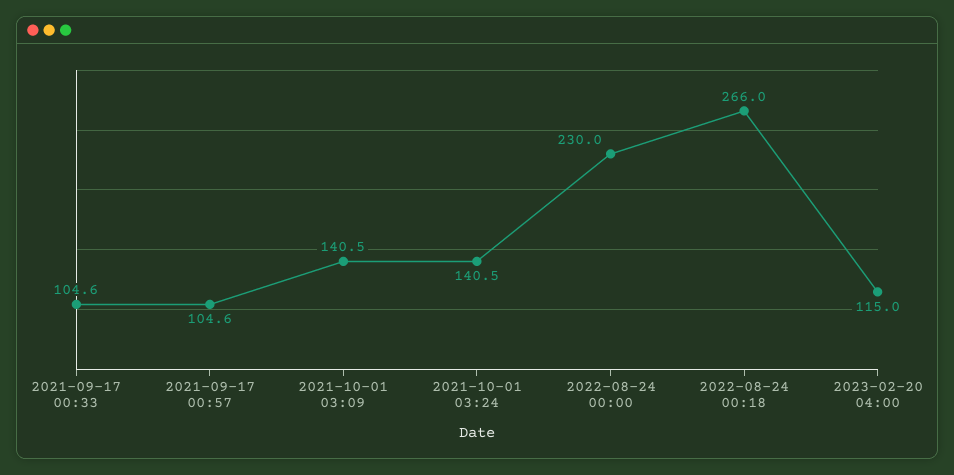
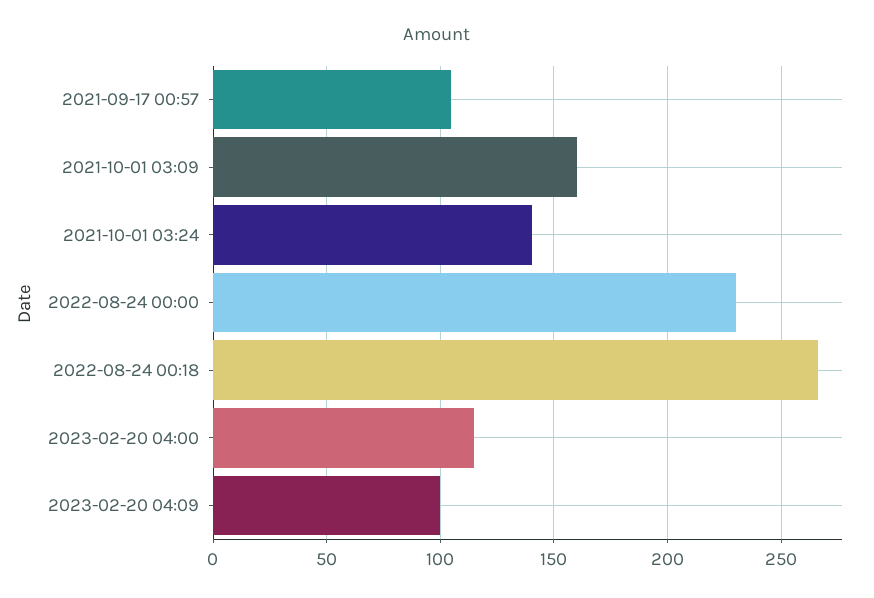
2021-09-17 00:33: 104.6 -> none
2021-10-01 03:09: 140.5 -> 160
2023-02-20 04:09: none -> 100

